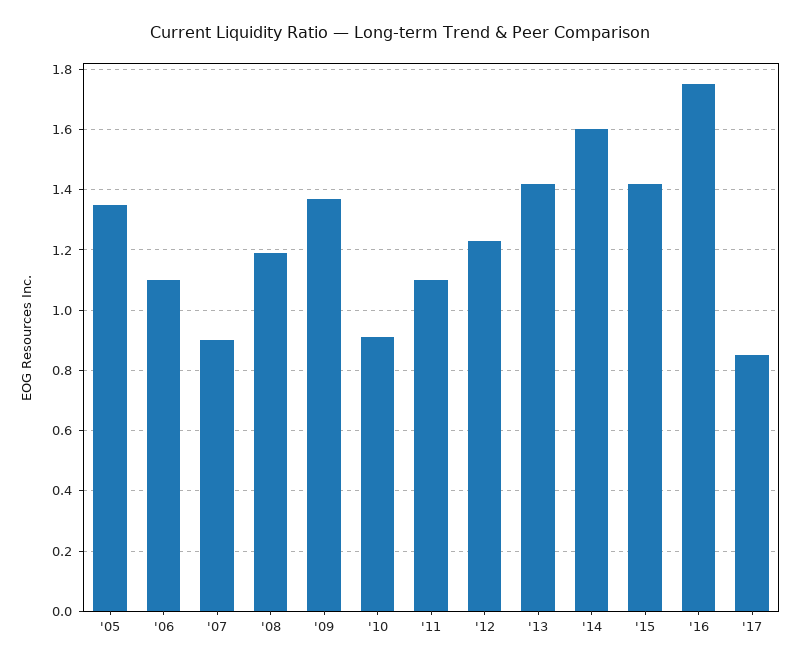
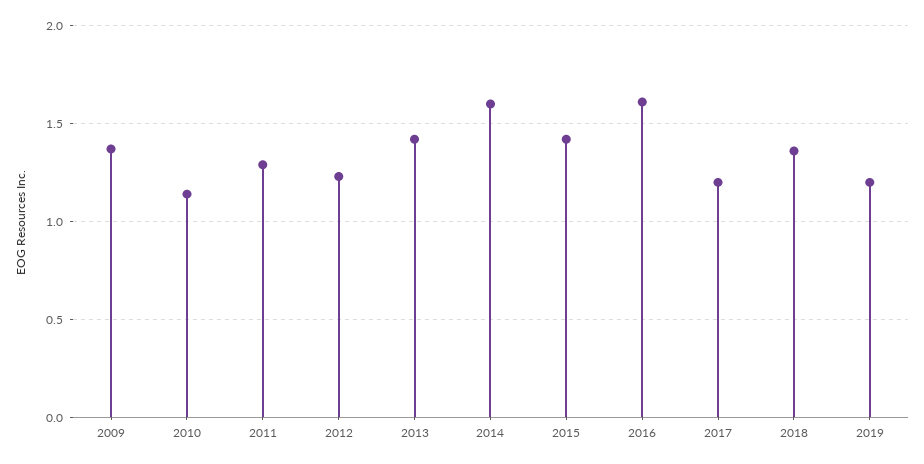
'05: 1.35 -> none
'06: 1.1 -> none
'07: 0.9 -> none
'08: 1.2 -> none
'10: 0.9 -> 1.15
'11: 1.1 -> 1.3
'16: 1.75 -> 1.6
'17: 0.85 -> 1.2
2018: none -> 1.35
2019: none -> 1.2

